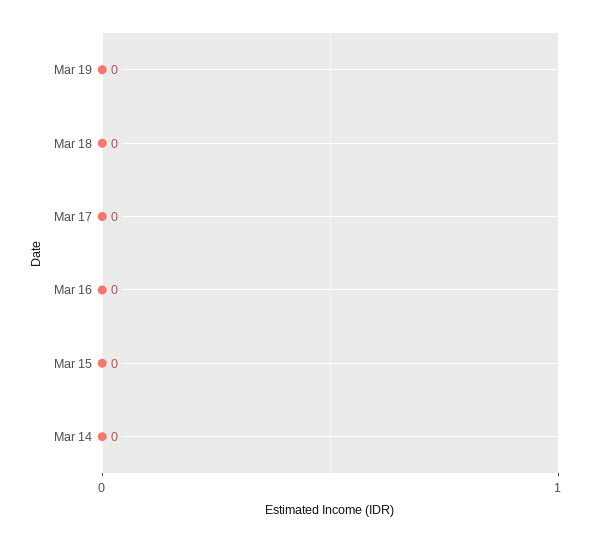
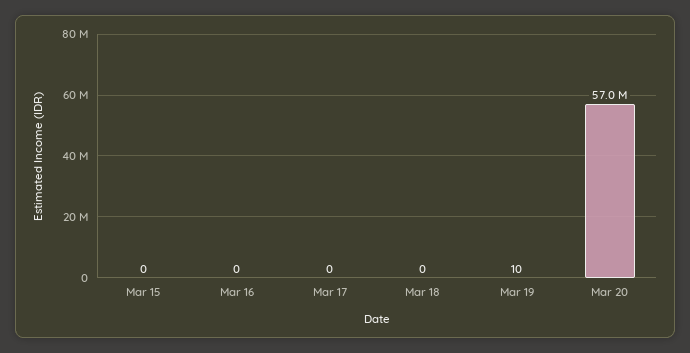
Mar 19: 0 -> 10
Mar 14: 0 -> none
Mar 20: none -> 57000000

